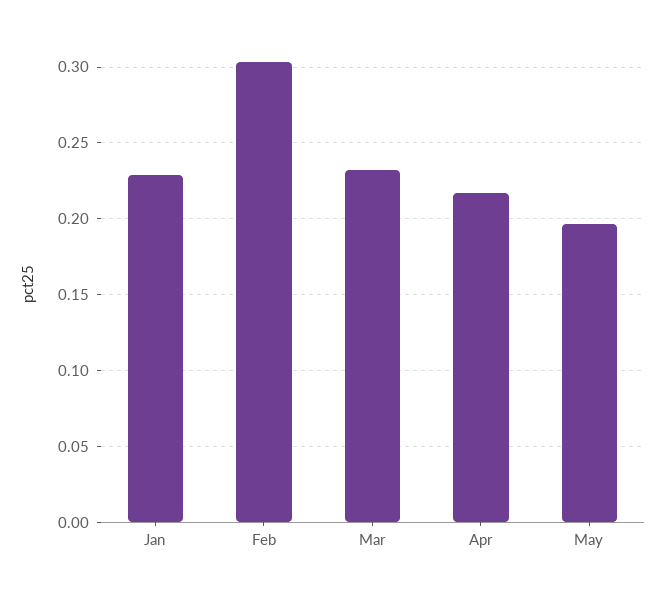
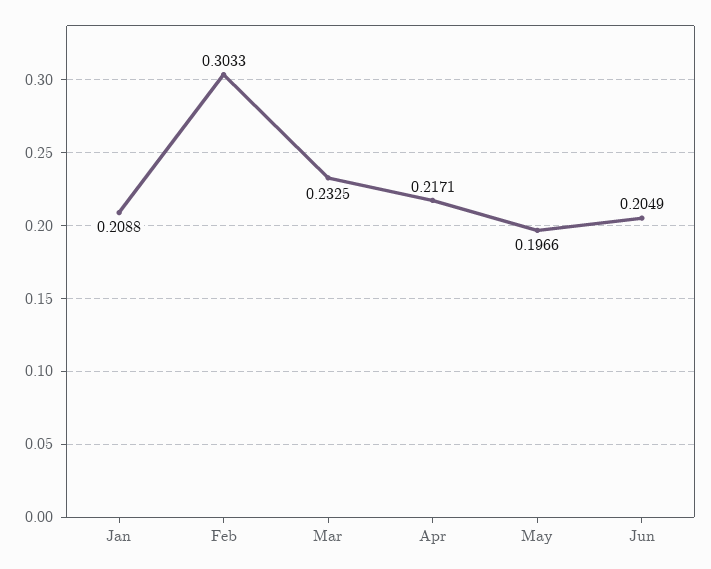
Jan: 0.23 -> 0.2088
Jun: none -> 0.2049

